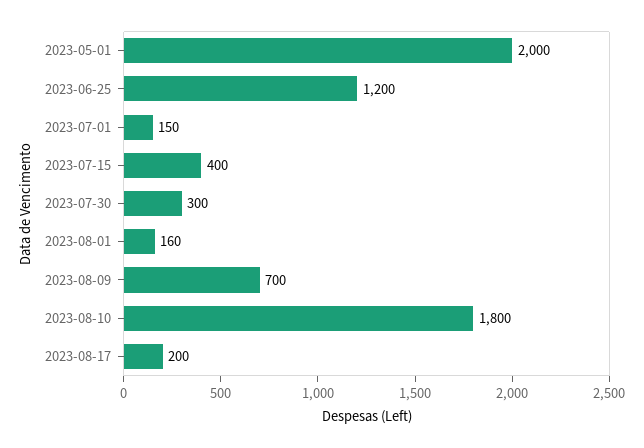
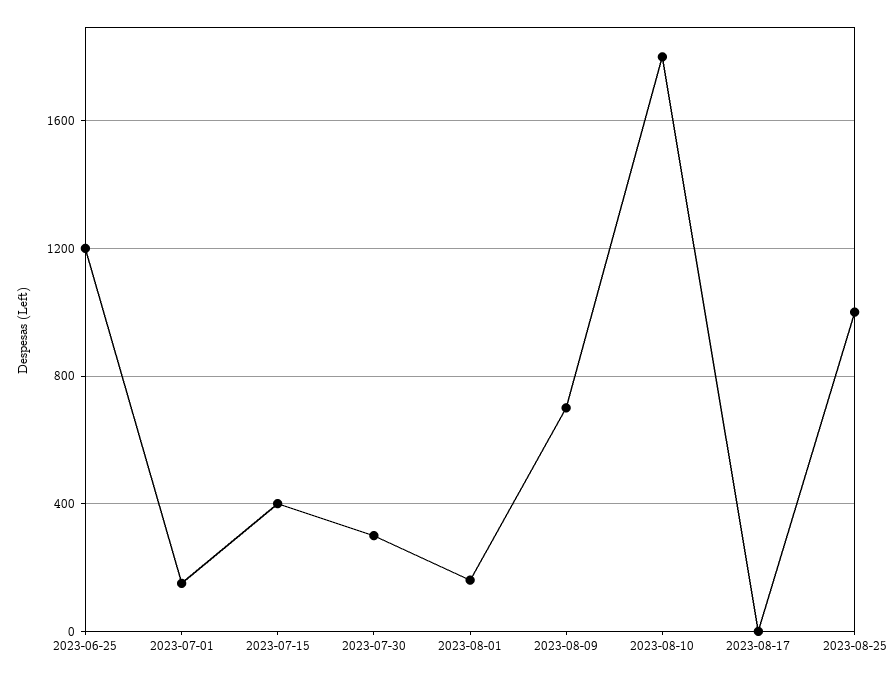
2023-05-01: 2000 -> none
2023-08-17: 200 -> 0
2023-08-25: none -> 1000

